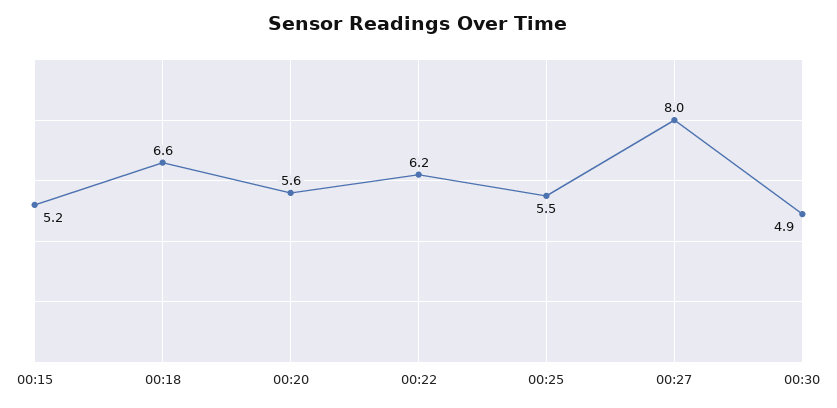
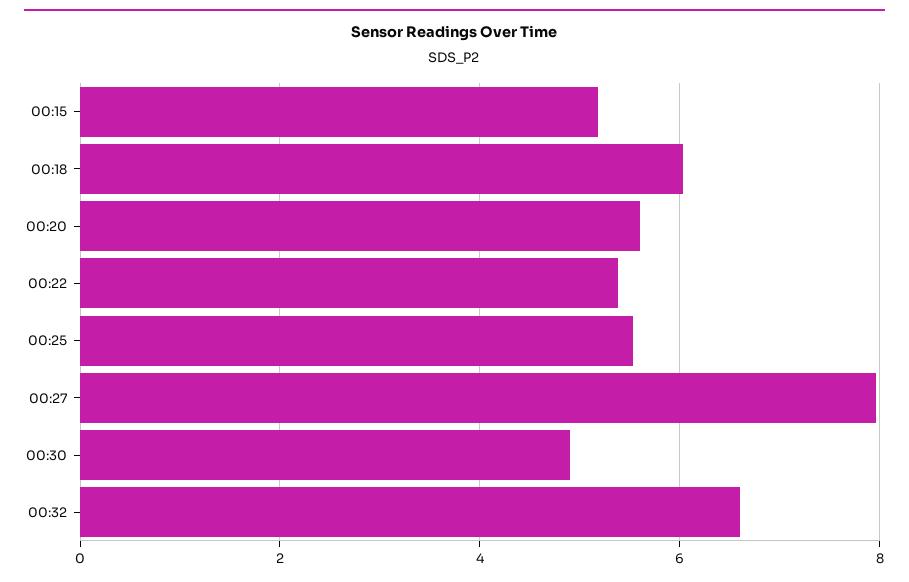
00:18: 6.6 -> 6
00:22: 6.2 -> 5.4
00:32: none -> 6.6

